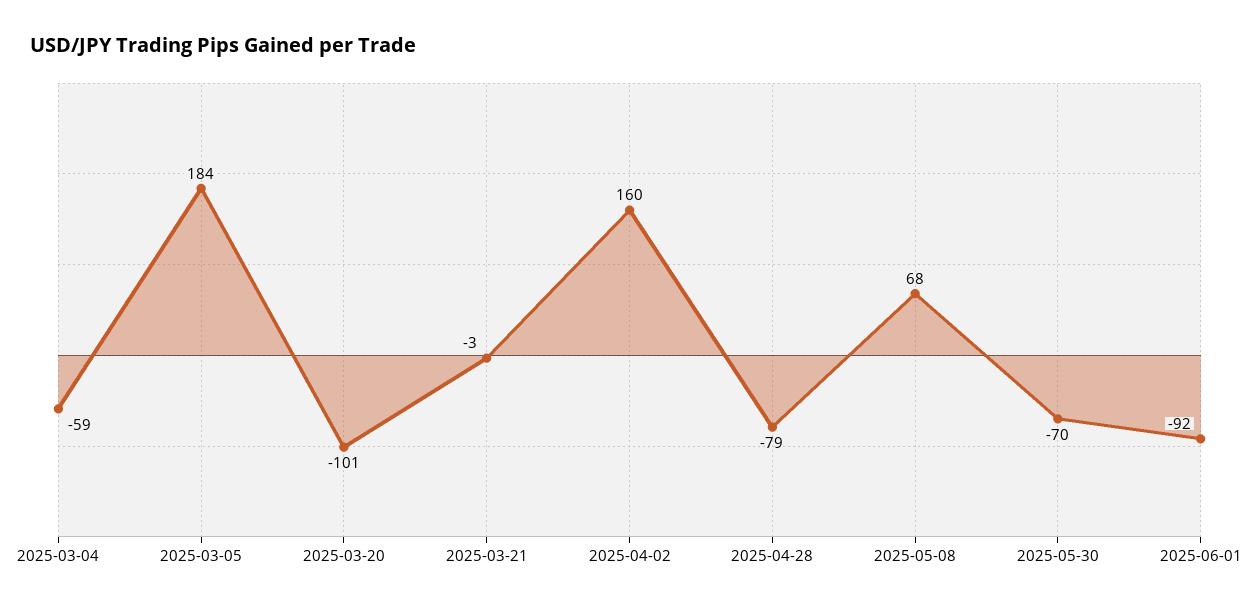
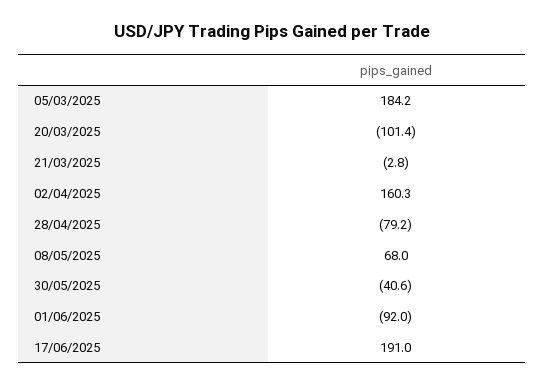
2025-03-04: -59 -> none
2025-05-30: -70 -> -40.6
17/06/2025: none -> 191

